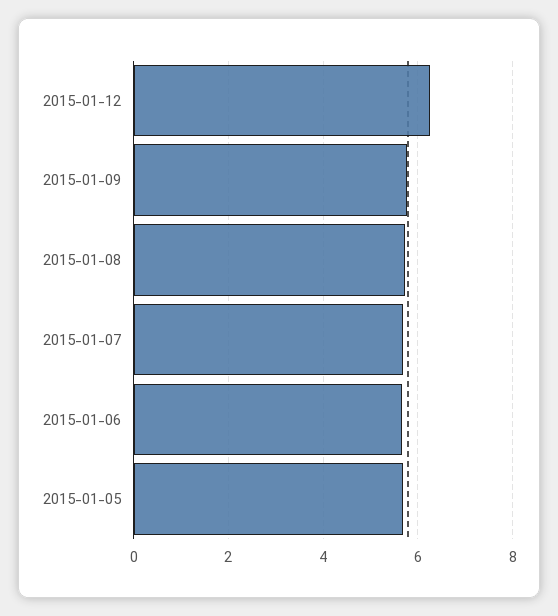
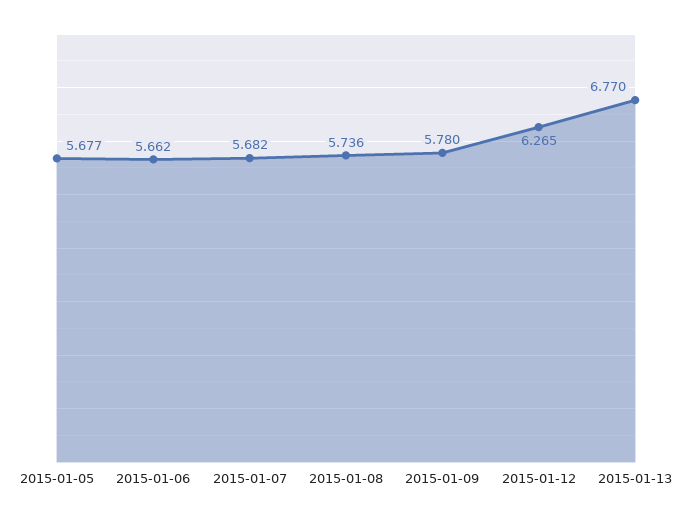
2015-01-13: none -> 6.77

